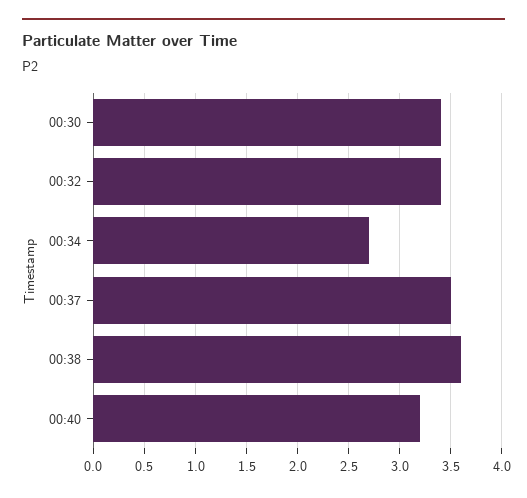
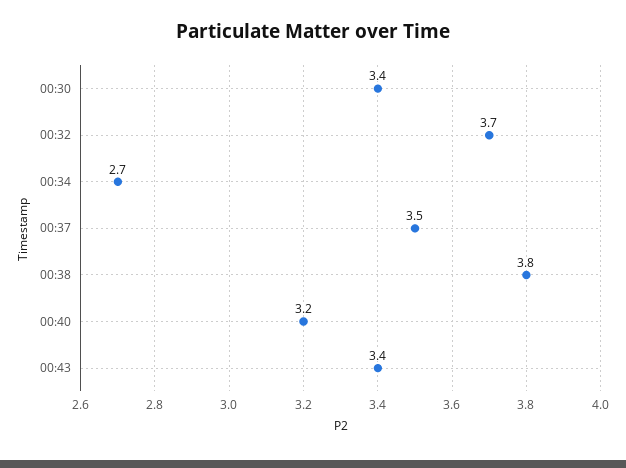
00:32: 3.4 -> 3.7
00:38: 3.6 -> 3.8
00:43: none -> 3.4

